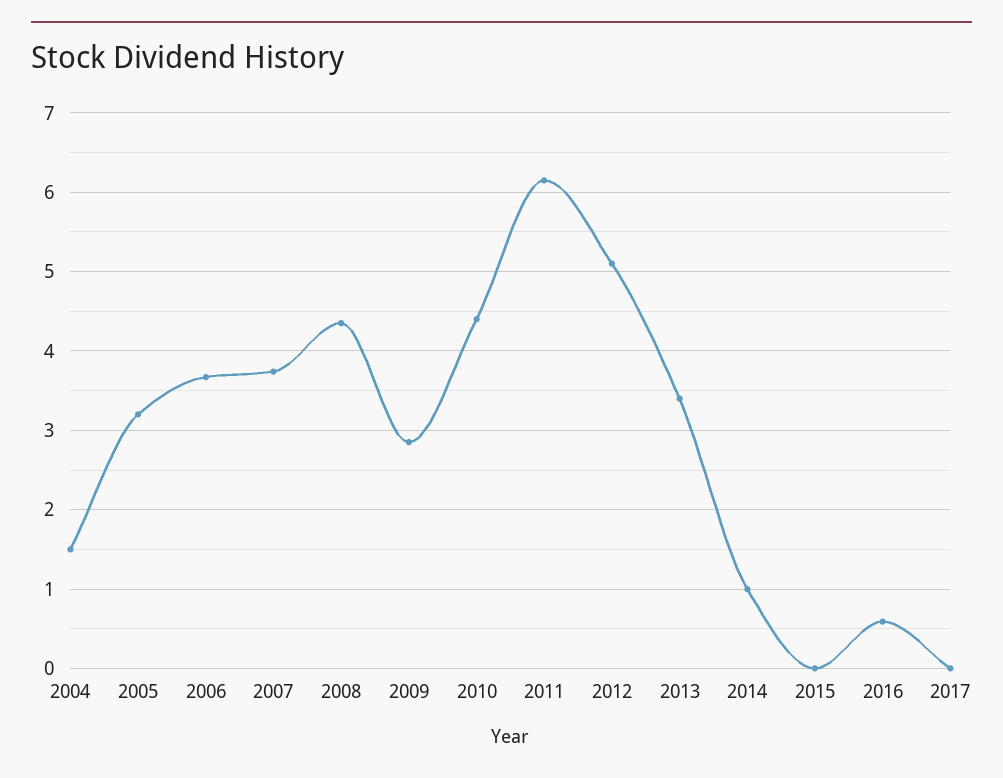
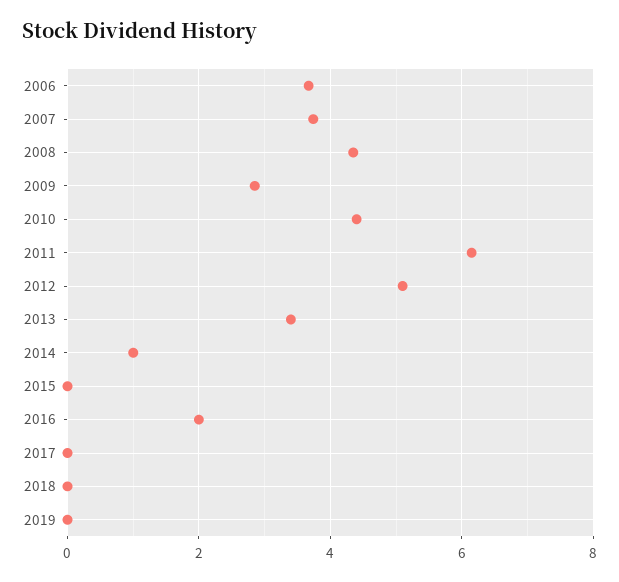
2004: 1.5 -> none
2005: 3.2 -> none
2016: 0.6 -> 2
2018: none -> 0
2019: none -> 0

